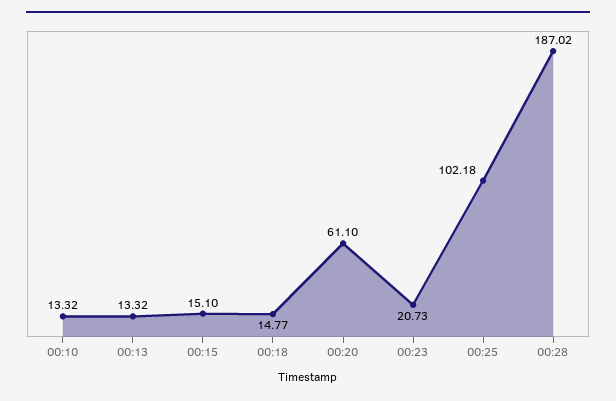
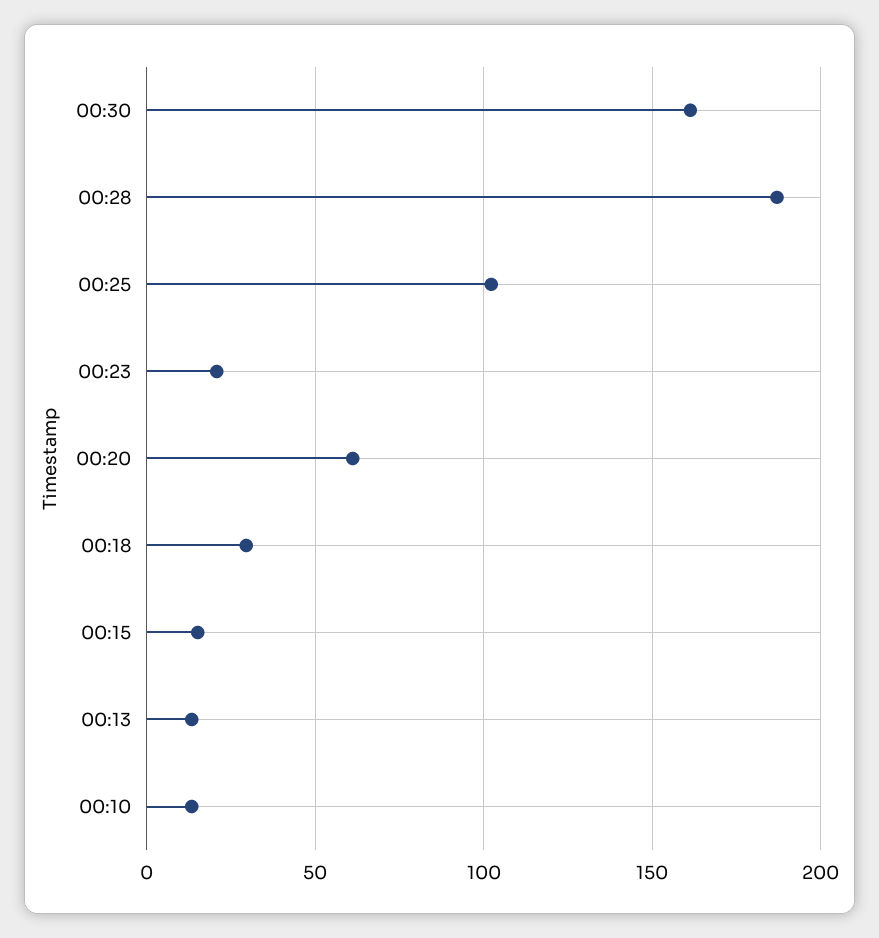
00:18: 14.77 -> 30
00:30: none -> 160

